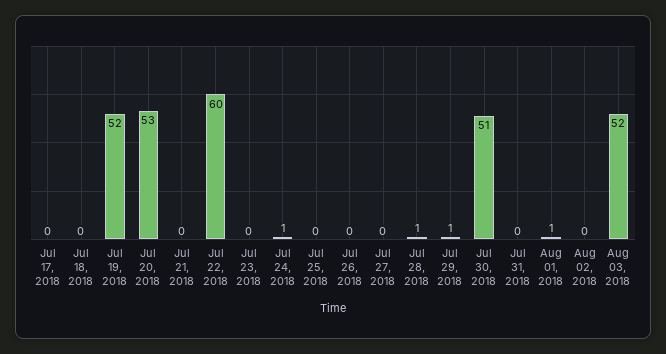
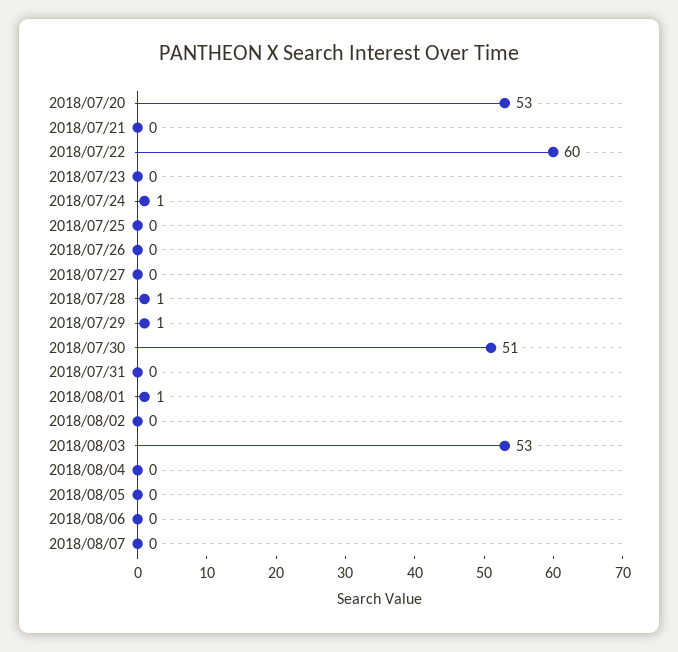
Jul 17, 2018: 0 -> none
Jul 18, 2018: 0 -> none
Jul 19, 2018: 52 -> none
Aug 03, 2018: 52 -> 53
2018/08/04: none -> 0
2018/08/05: none -> 0
2018/08/06: none -> 0
2018/08/07: none -> 0

